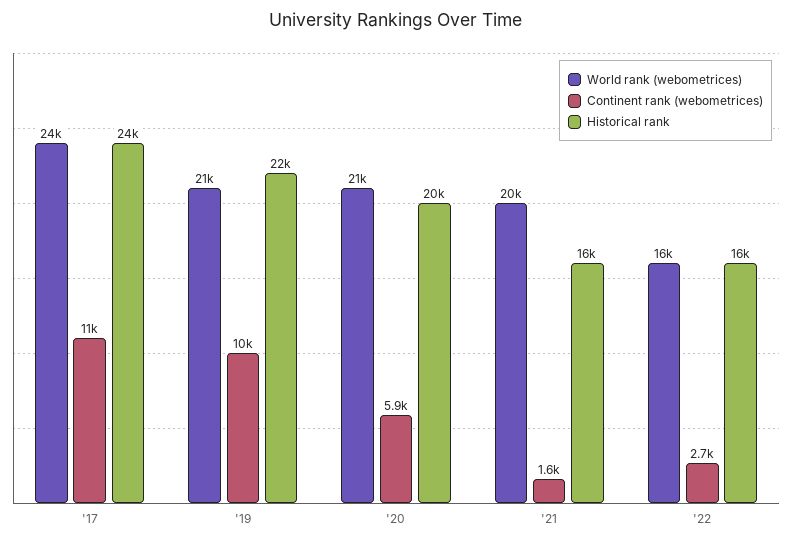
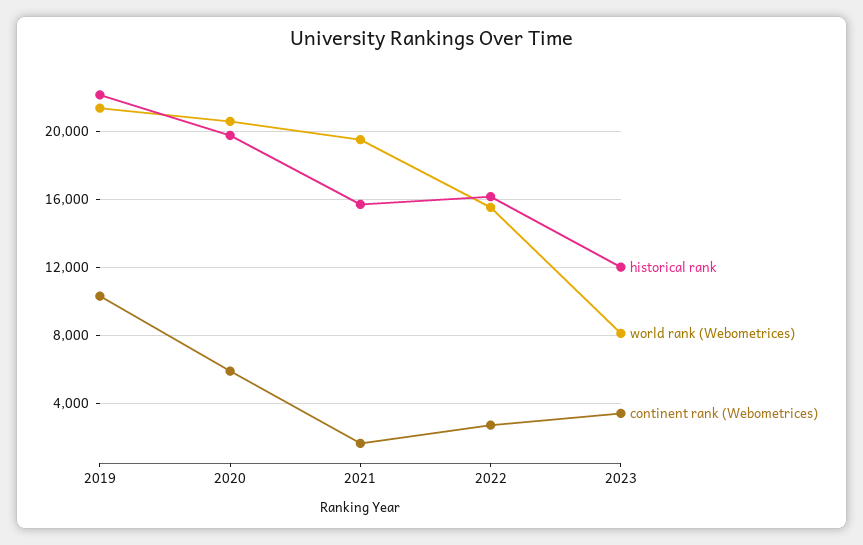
World rank (webometrices), '17: 24000 -> none
Continent rank (webometrices), '17: 11000 -> none
Historical rank, '17: 24000 -> none
Historical rank, 2023: none -> 12000
World rank (webometrices), 2023: none -> 8000
Continent rank (webometrices), 2023: none -> 3500

